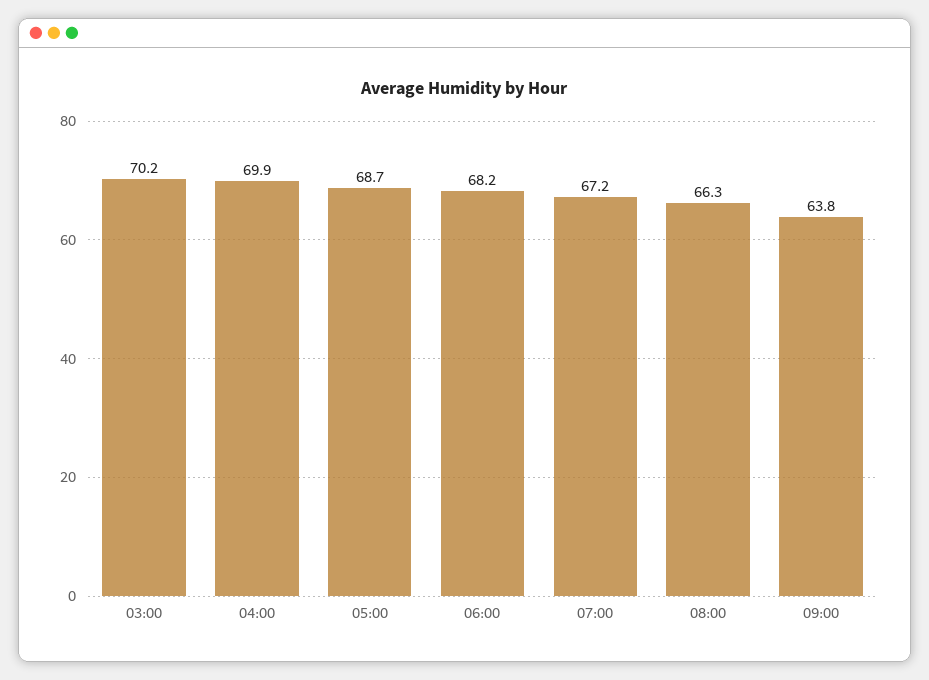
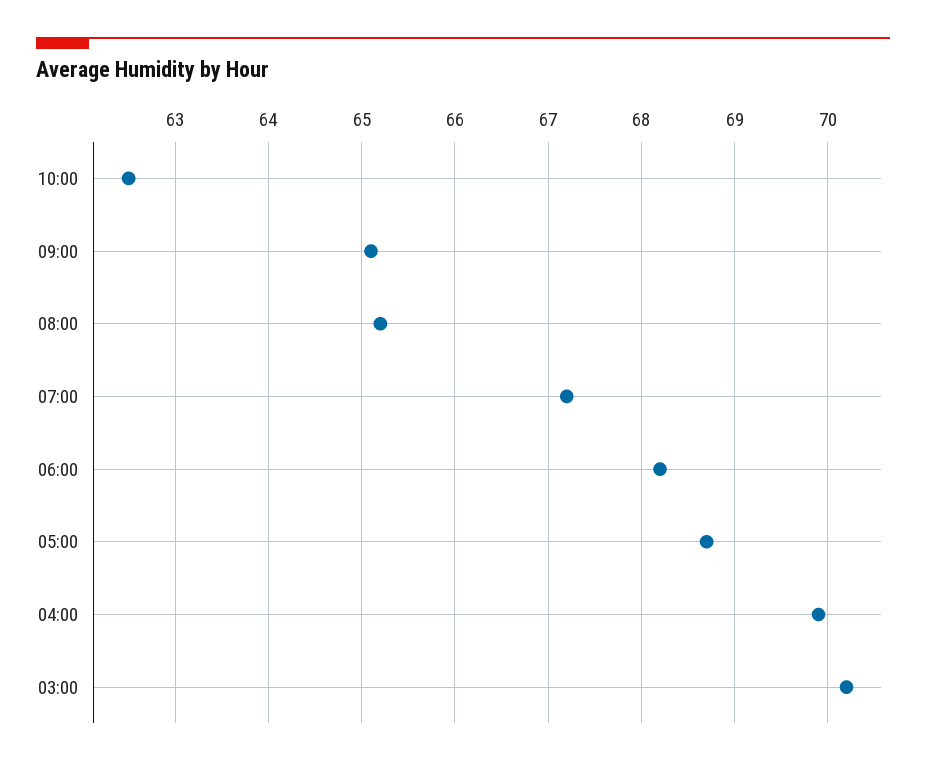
08:00: 66.3 -> 65.2
09:00: 63.8 -> 65.1
10:00: none -> 62.5

